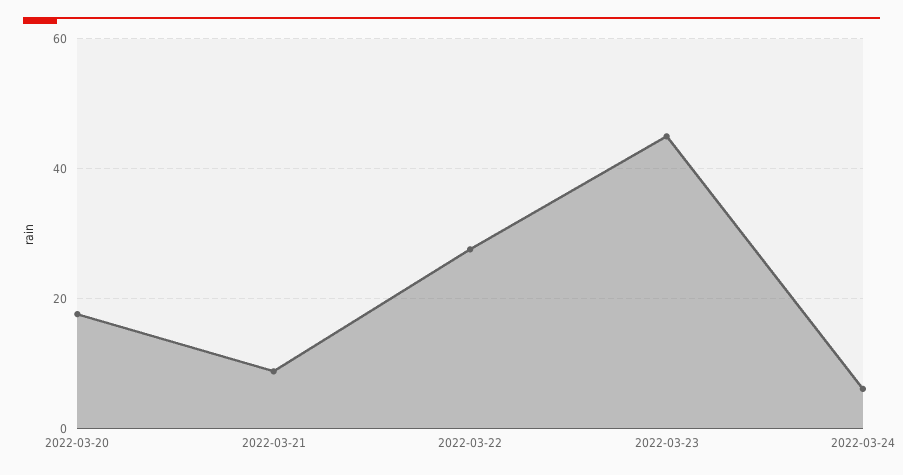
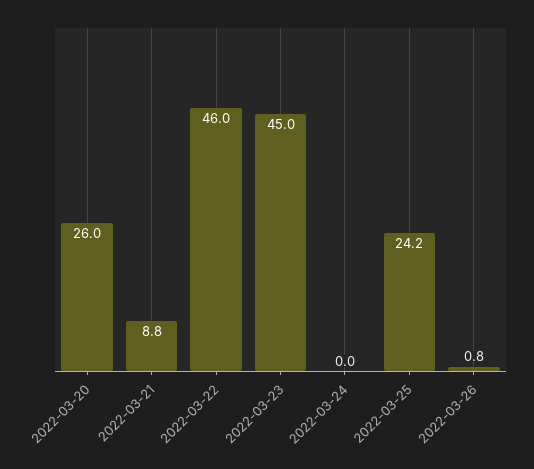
2022-03-20: 18 -> 26
2022-03-22: 28 -> 46
2022-03-24: 6 -> 0
2022-03-25: none -> 24.2
2022-03-26: none -> 0.8

